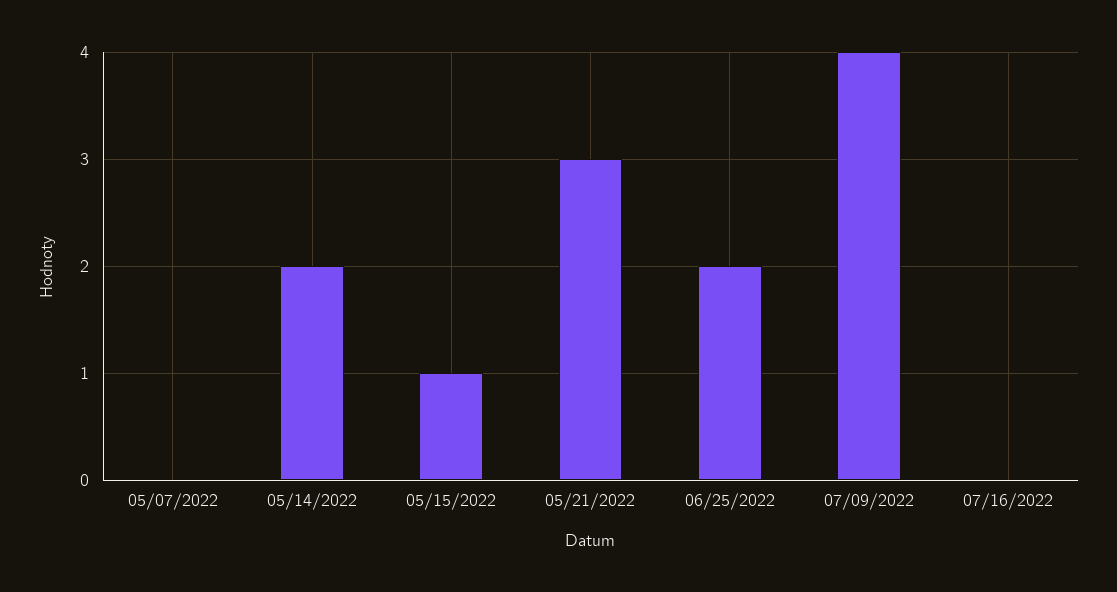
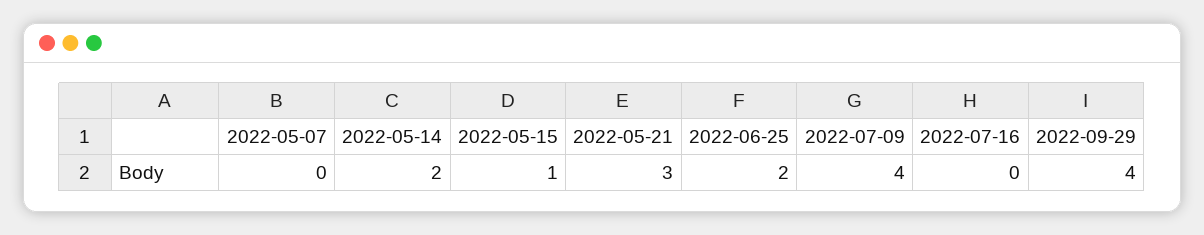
2022-09-29: none -> 4

